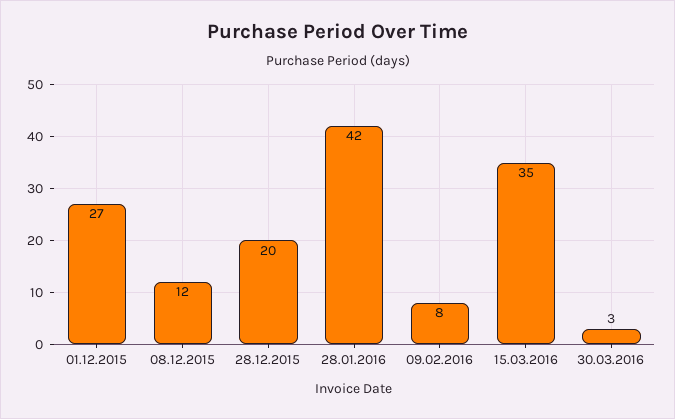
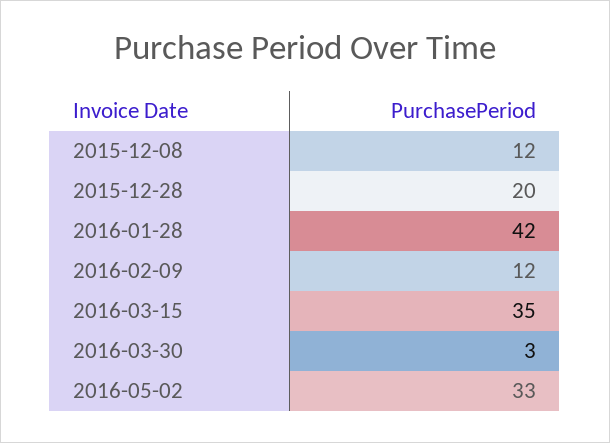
01.12.2015: 27 -> none
09.02.2016: 8 -> 12
2016-05-02: none -> 33

